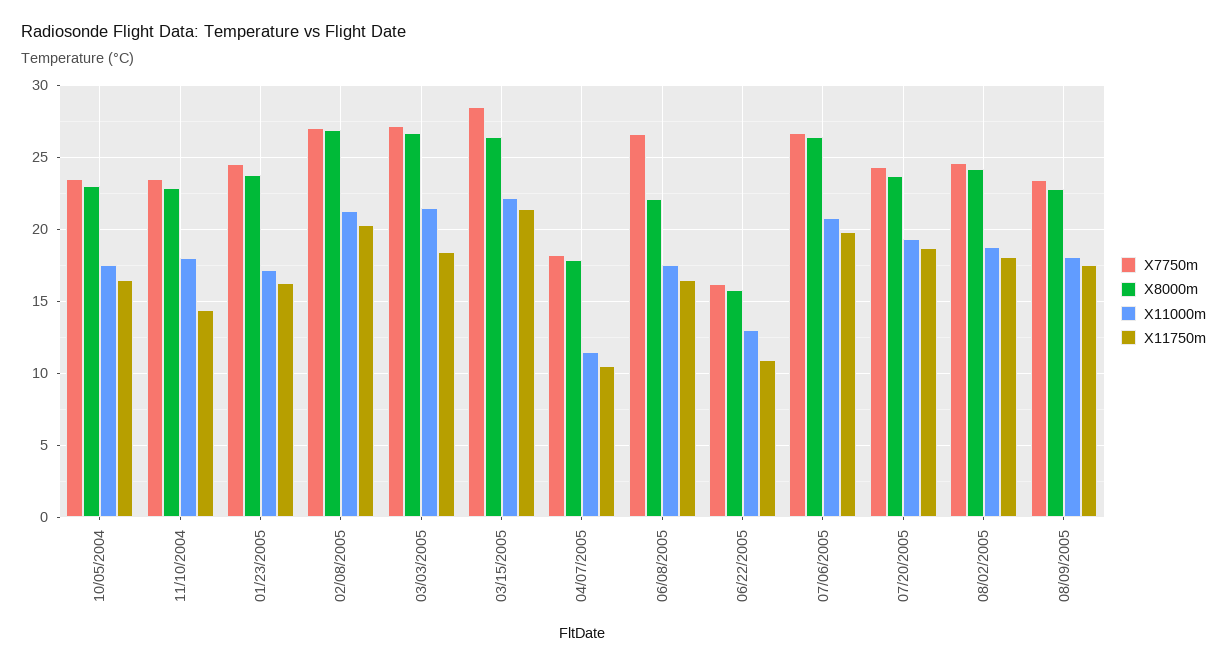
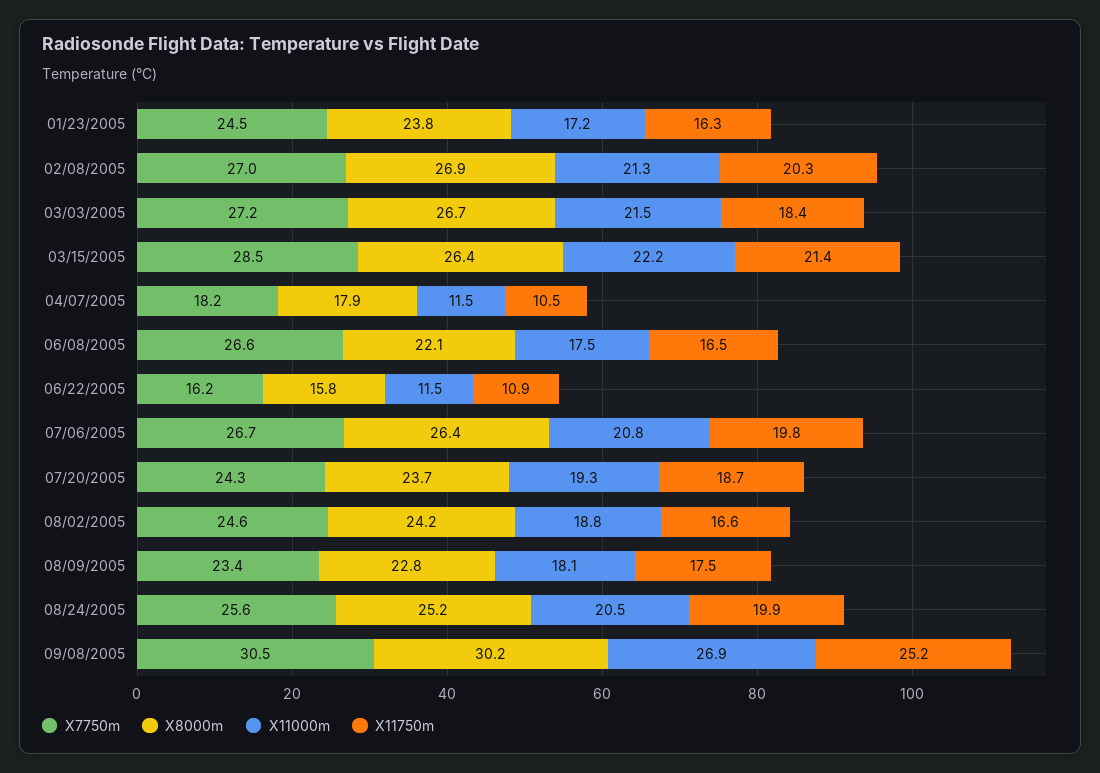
X7750m, 10/05/2004: 23.5 -> none
X8000m, 10/05/2004: 23 -> none
X11000m, 10/05/2004: 17.5 -> none
X11750m, 10/05/2004: 16.5 -> none
X7750m, 11/10/2004: 23.5 -> none
X8000m, 11/10/2004: 23 -> none
X11000m, 11/10/2004: 18 -> none
X11750m, 11/10/2004: 14.5 -> none
X11000m, 06/22/2005: 13 -> 11.5
X11750m, 08/02/2005: 18 -> 16.6
X7750m, 08/24/2005: none -> 25.6
X8000m, 08/24/2005: none -> 25.2
X11000m, 08/24/2005: none -> 20.5
X11750m, 08/24/2005: none -> 19.9
X7750m, 09/08/2005: none -> 30.5
X8000m, 09/08/2005: none -> 30.2
X11000m, 09/08/2005: none -> 26.9
X11750m, 09/08/2005: none -> 25.2

